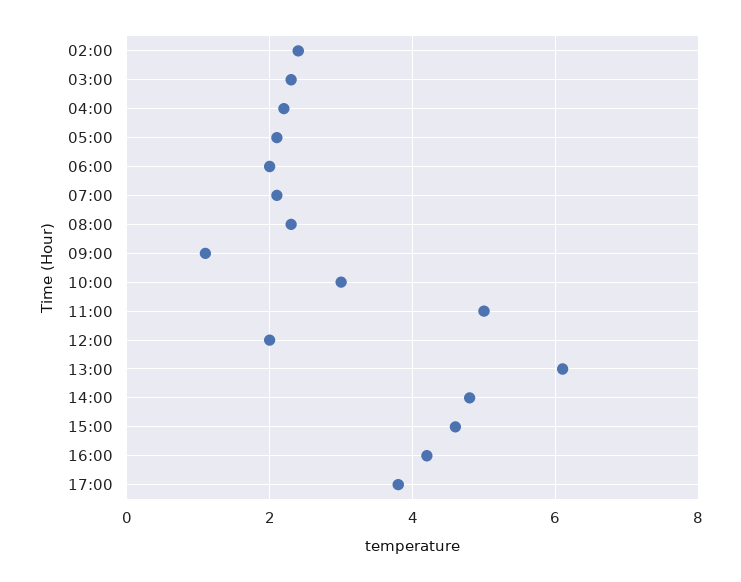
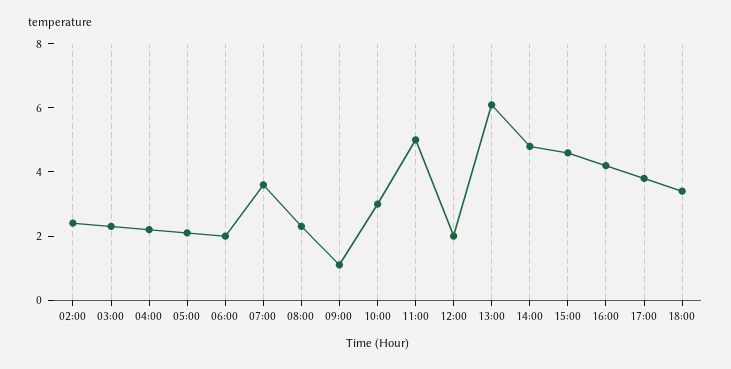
07:00: 2 -> 3.5
18:00: none -> 3.5

